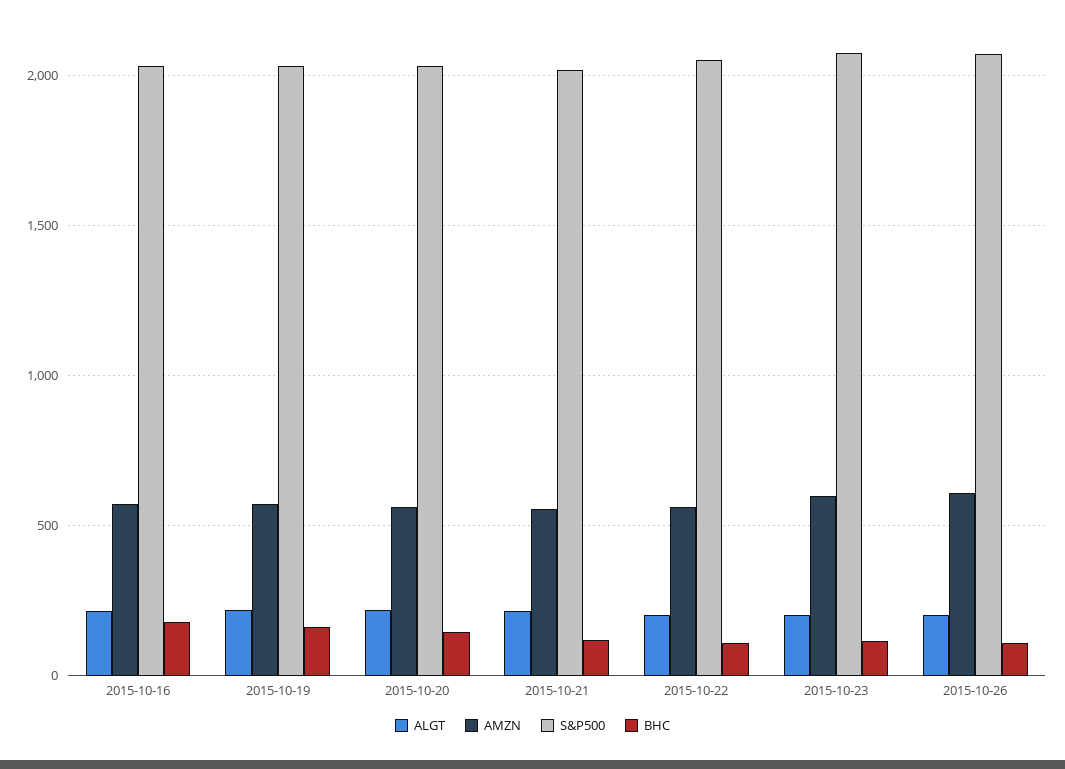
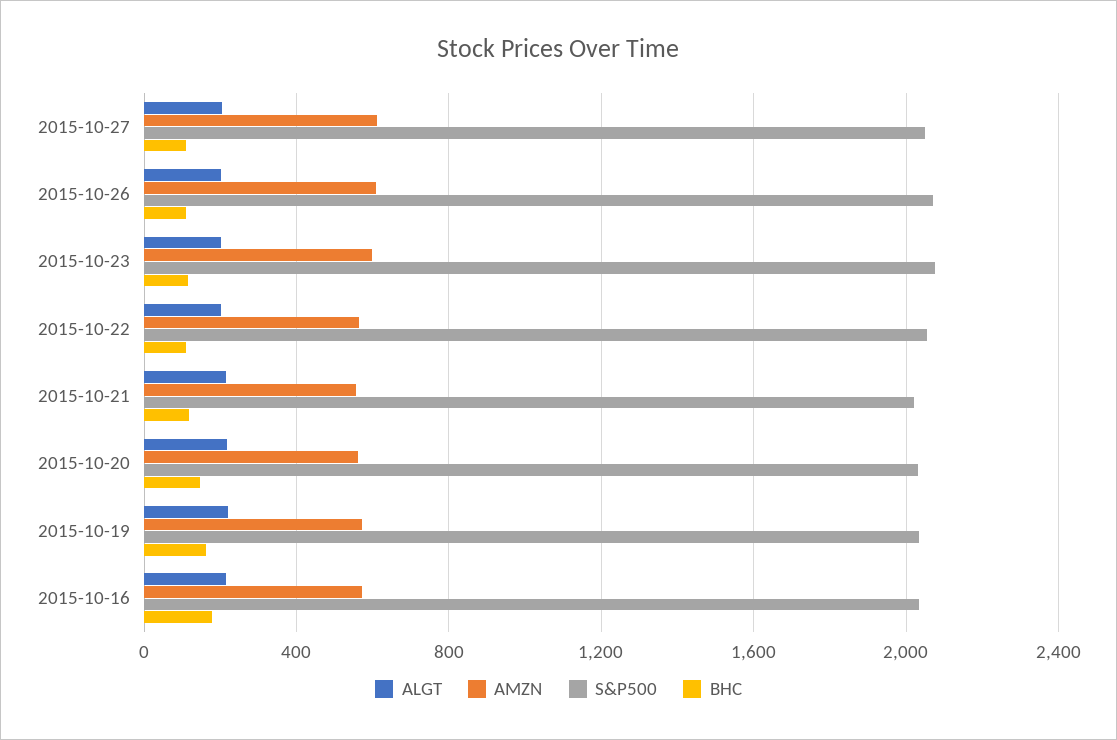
ALGT, 2015-10-27: none -> 200
AMZN, 2015-10-27: none -> 600
S&P500, 2015-10-27: none -> 2050
BHC, 2015-10-27: none -> 100

